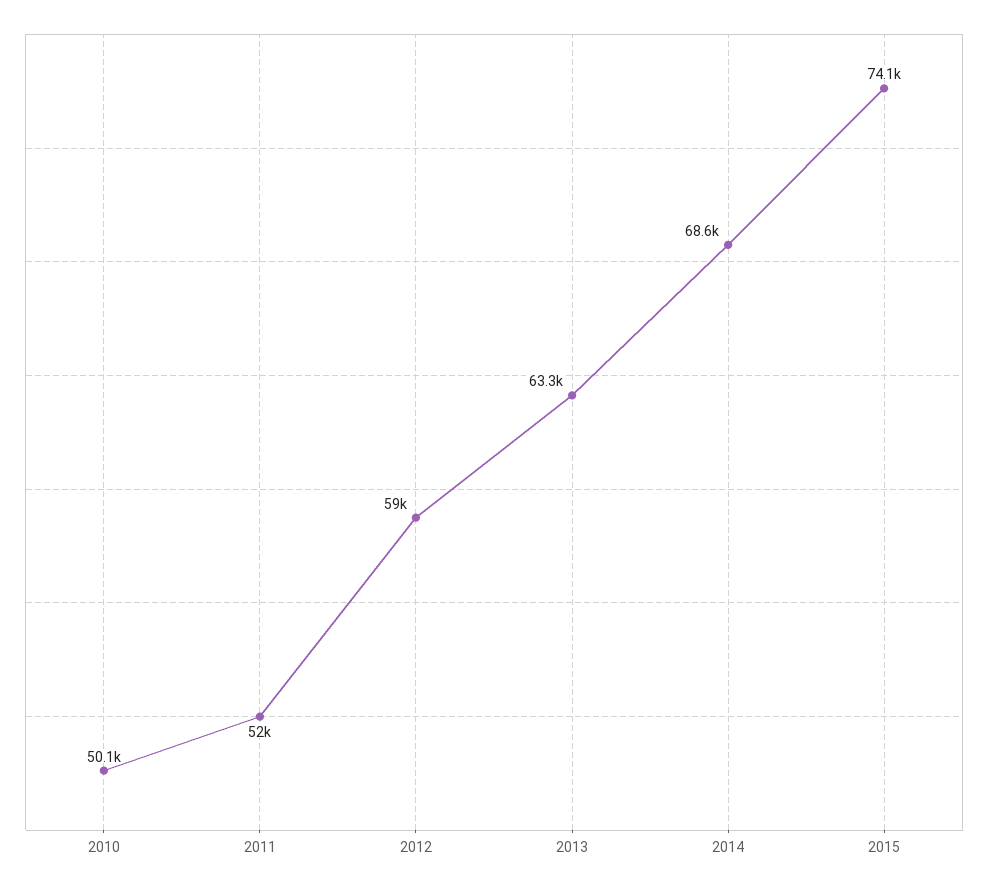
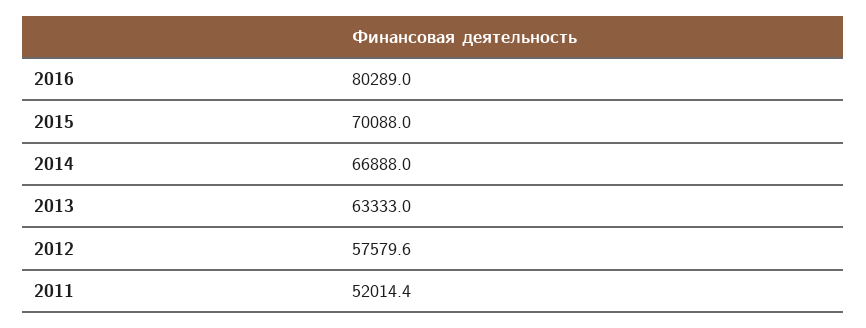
2010: 50100 -> none
2012: 59000 -> 57579.6
2014: 68600 -> 66888
2015: 74100 -> 70088
2016: none -> 80289

